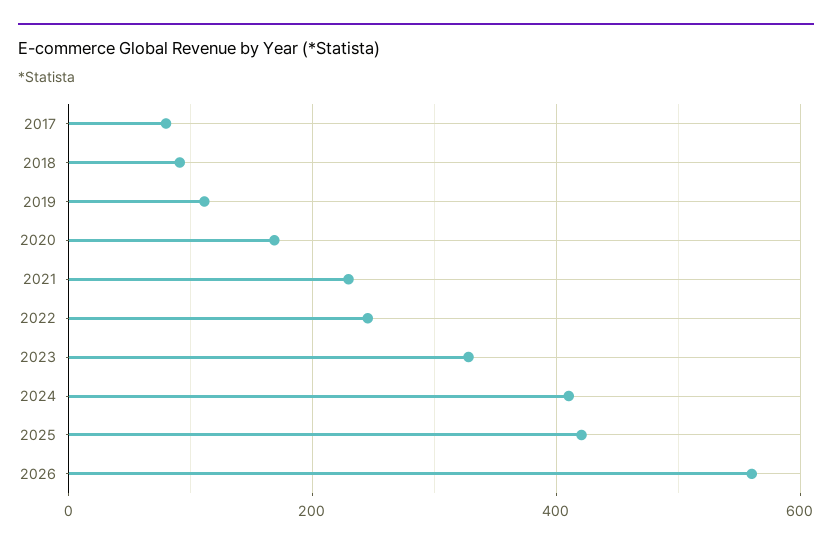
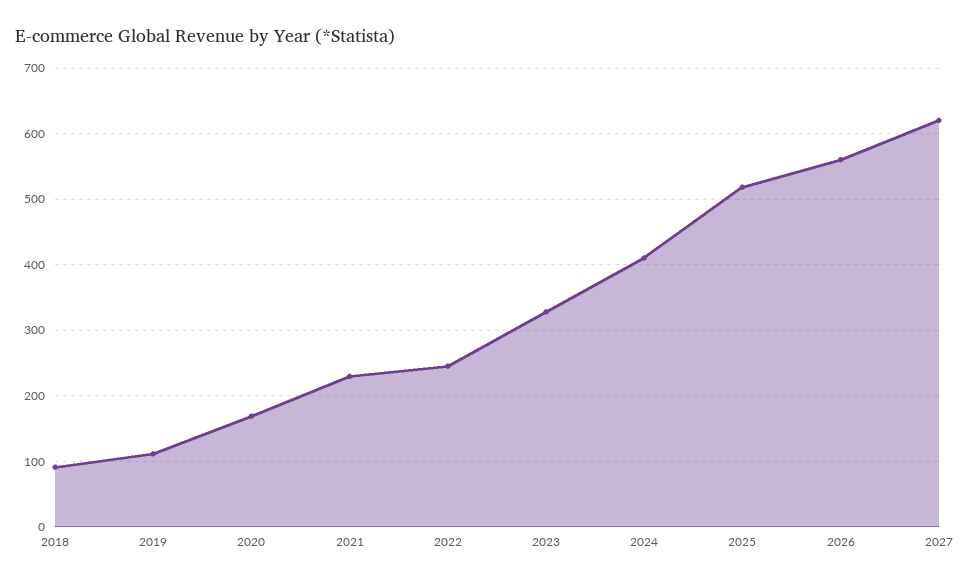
2017: 80 -> none
2025: 420 -> 520
2027: none -> 620

